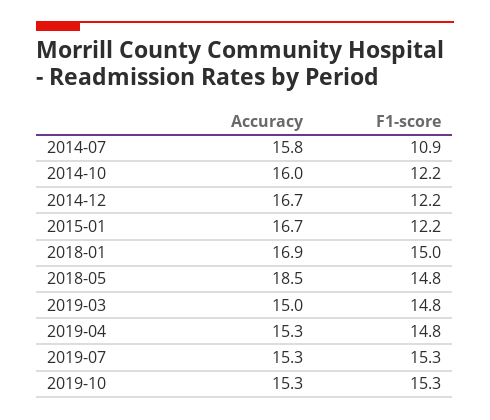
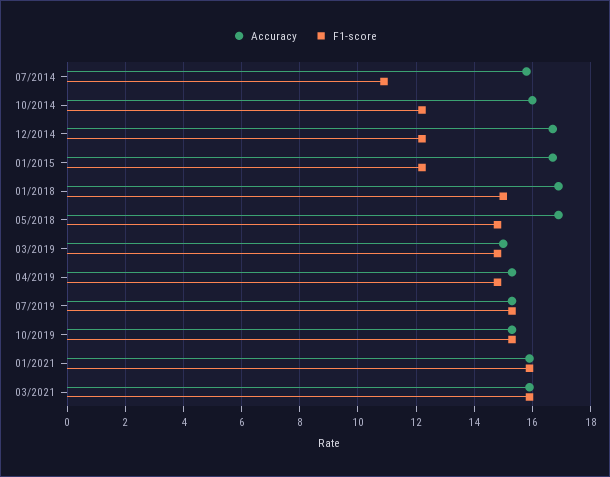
Accuracy, 2018-05: 18.5 -> 17
Accuracy, 01/2021: none -> 16
F1-score, 01/2021: none -> 16
Accuracy, 03/2021: none -> 16
F1-score, 03/2021: none -> 16

